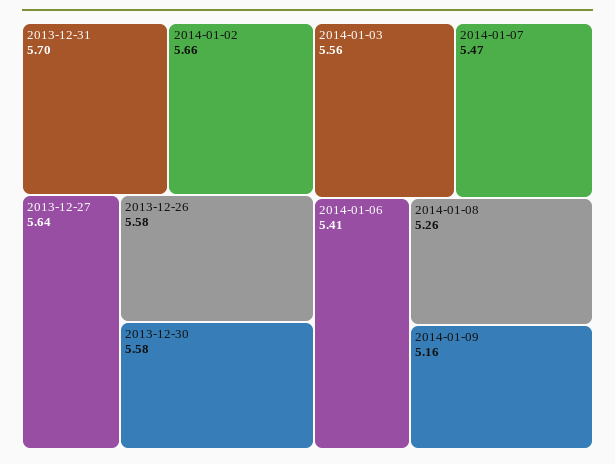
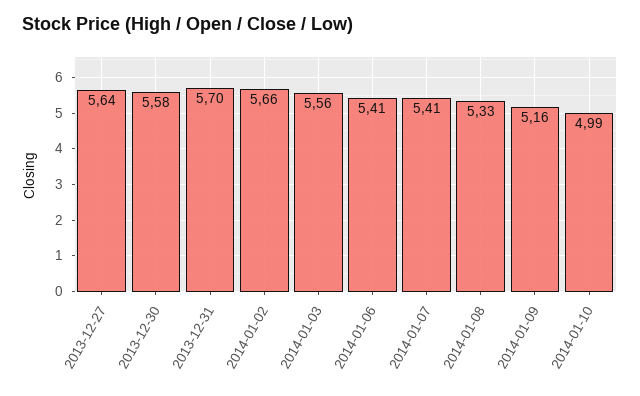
2013-12-26: 5.58 -> none
2014-01-07: 5.47 -> 5.41
2014-01-08: 5.26 -> 5.33
2014-01-10: none -> 4.99

